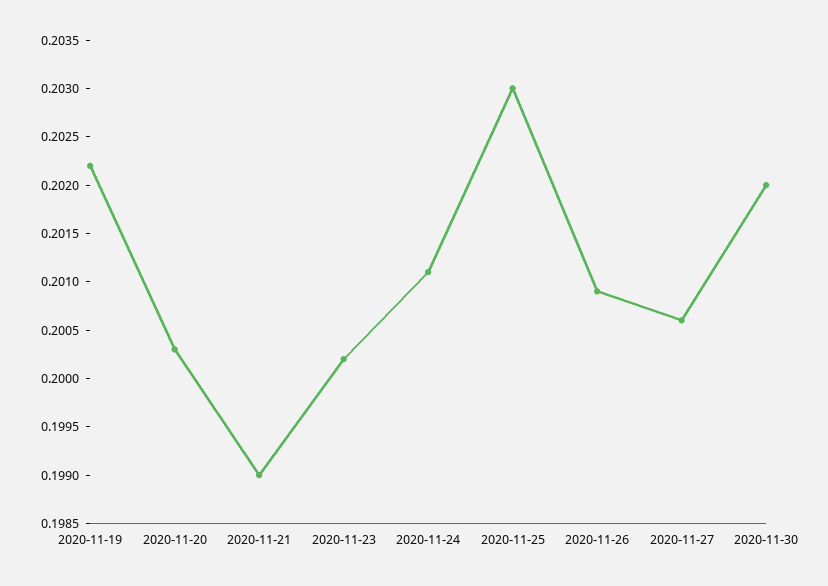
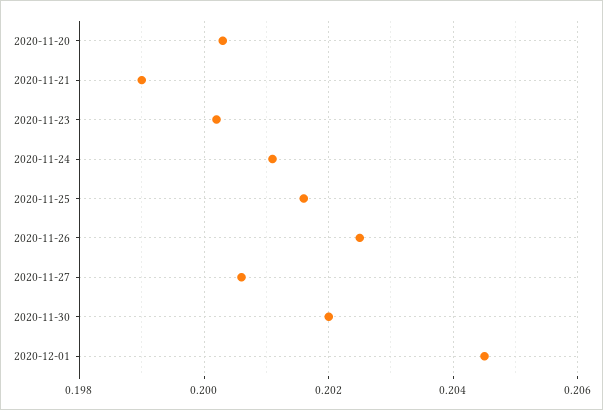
2020-11-19: 0.2022 -> none
2020-11-25: 0.203 -> 0.2015
2020-11-26: 0.2009 -> 0.2025
2020-12-01: none -> 0.2045

